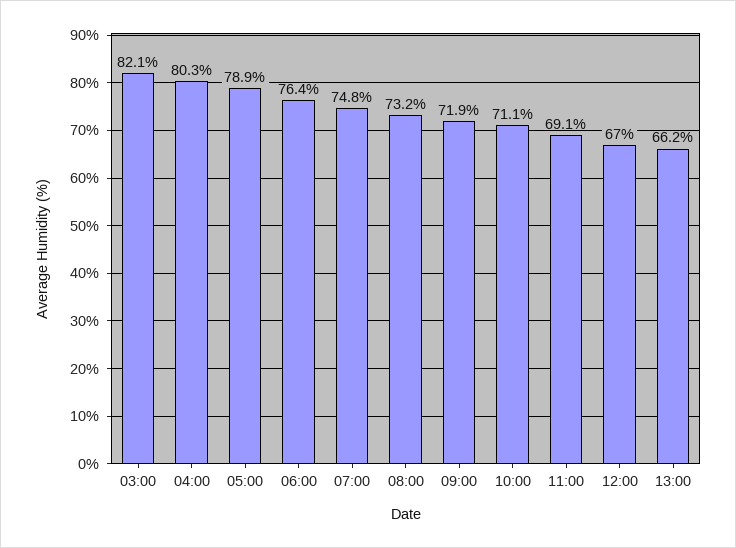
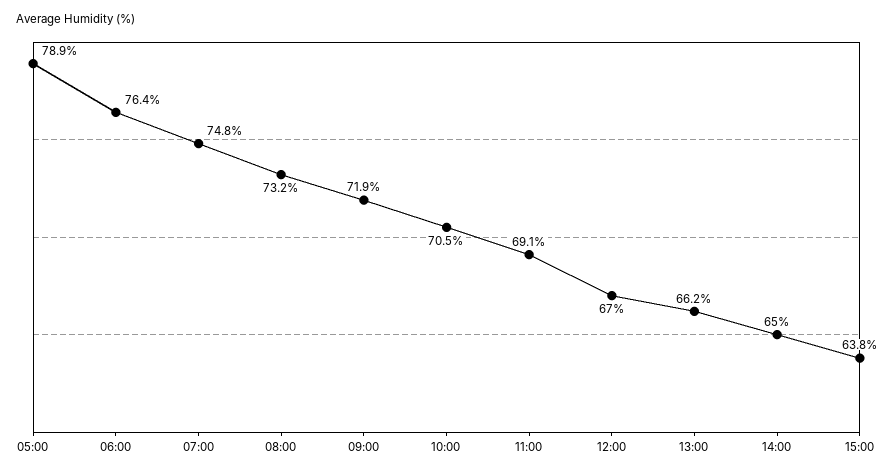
03:00: 82.1 -> none
04:00: 80.3 -> none
10:00: 71.1 -> 70.5
14:00: none -> 65
15:00: none -> 63.8

